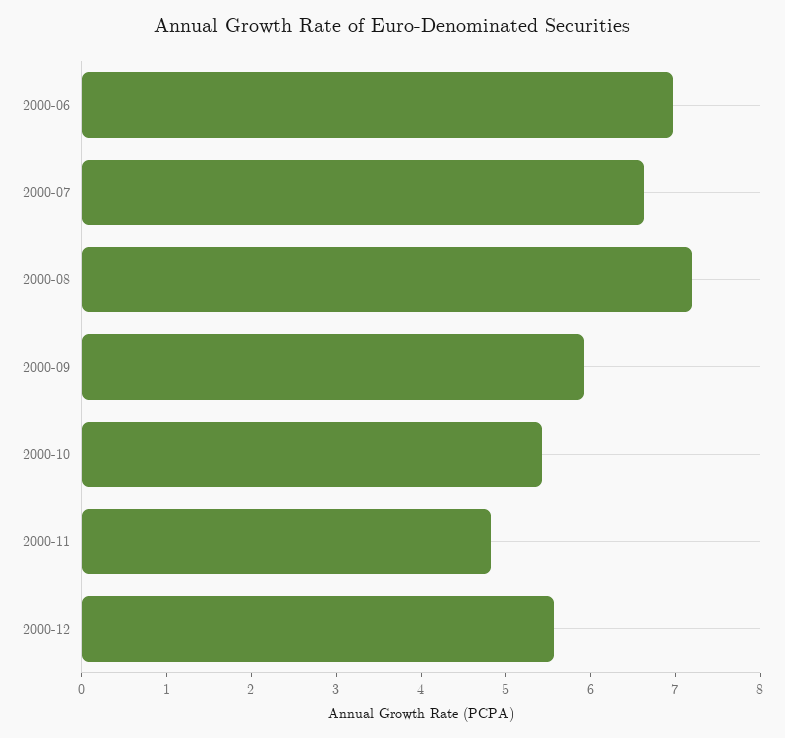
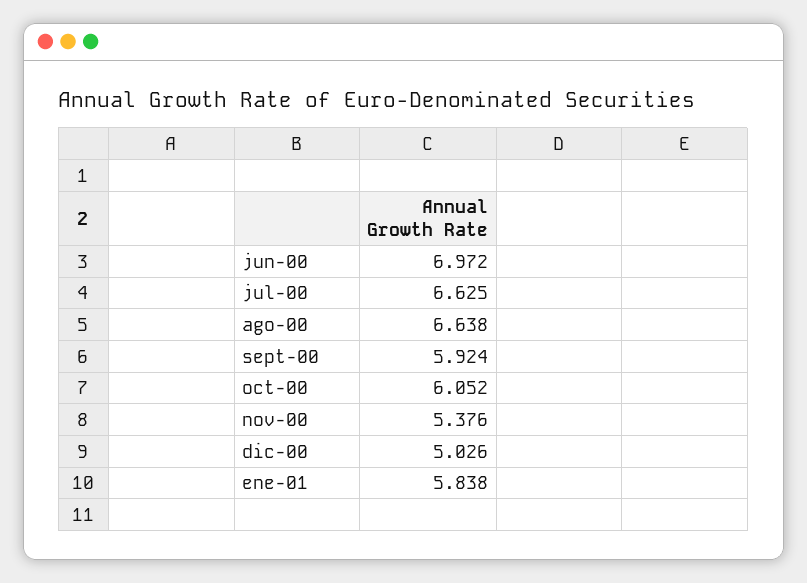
2000-08: 7.2 -> 6.638
2000-10: 5.4 -> 6.052
2000-11: 4.8 -> 5.376
2000-12: 5.6 -> 5.026
ene-01: none -> 5.838

